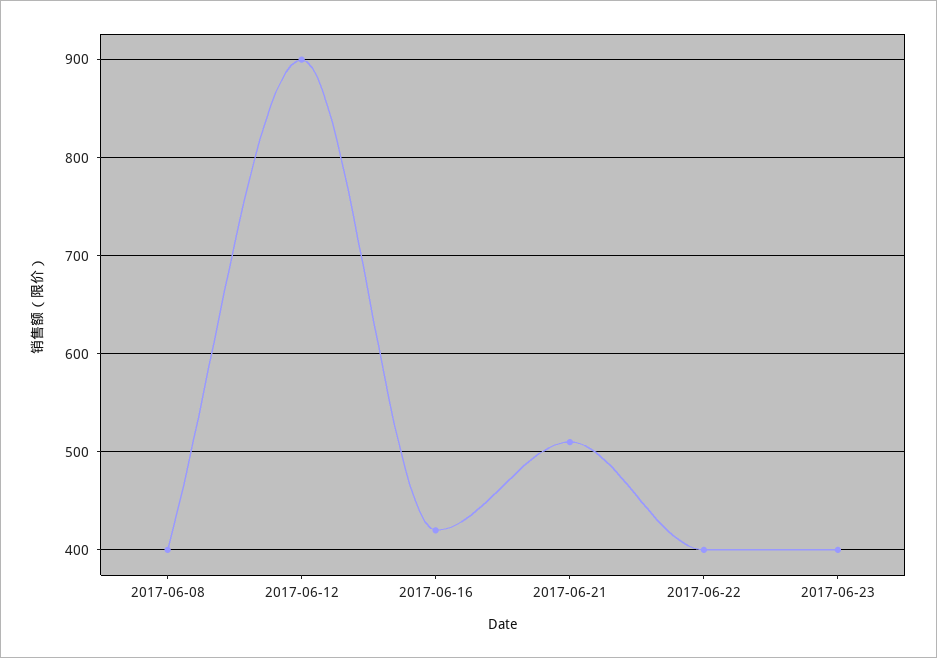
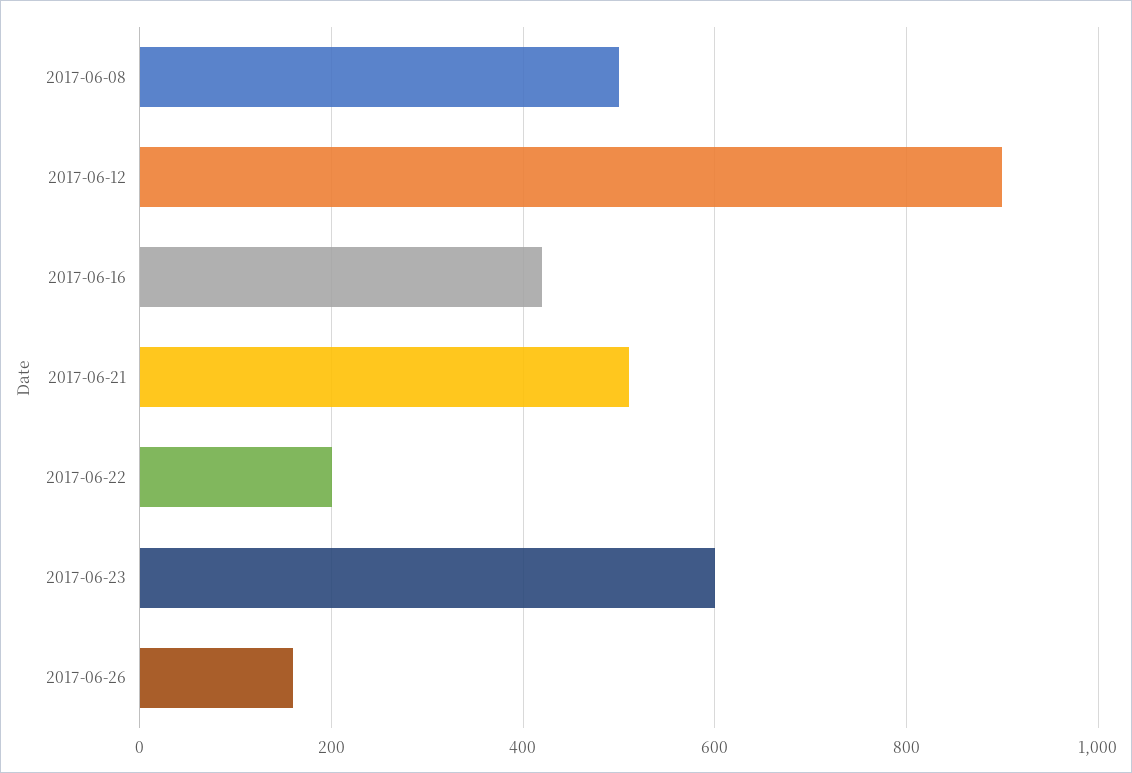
2017-06-08: 400 -> 500
2017-06-22: 400 -> 200
2017-06-23: 400 -> 600
2017-06-26: none -> 160

